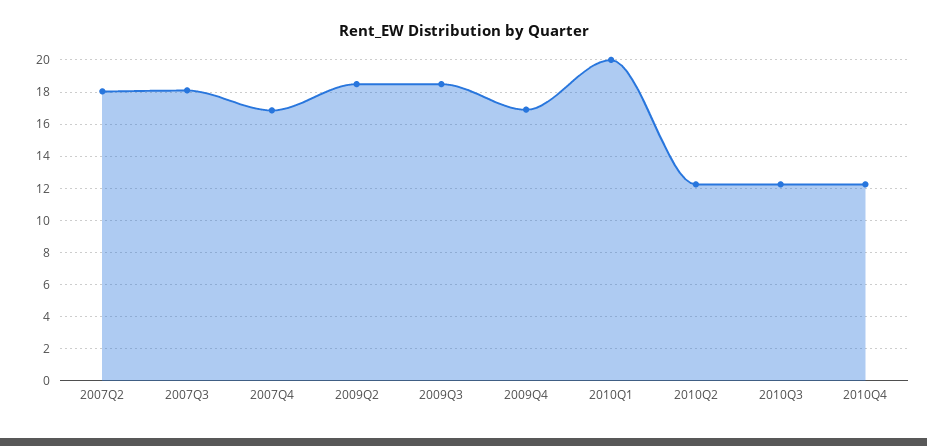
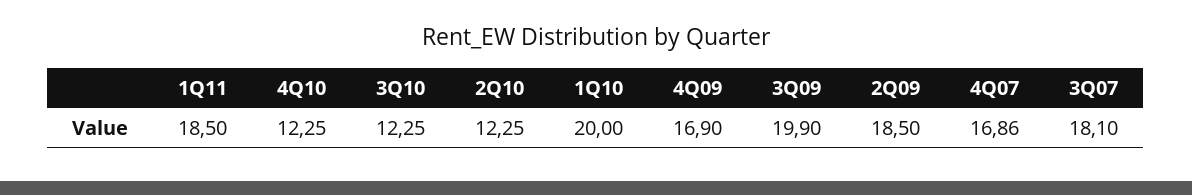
2007Q2: 18 -> none
2009Q3: 18.5 -> 19.9
1Q11: none -> 18.5

